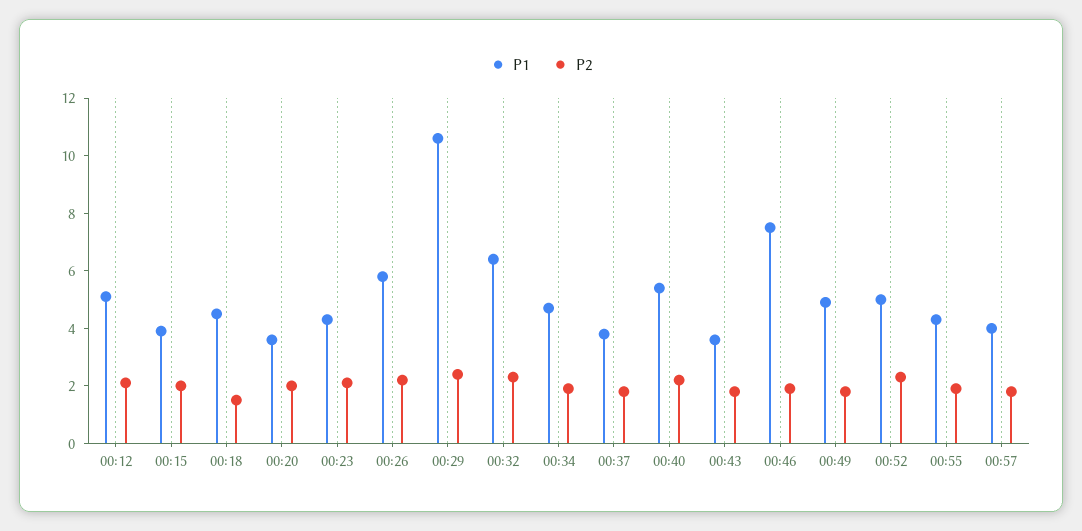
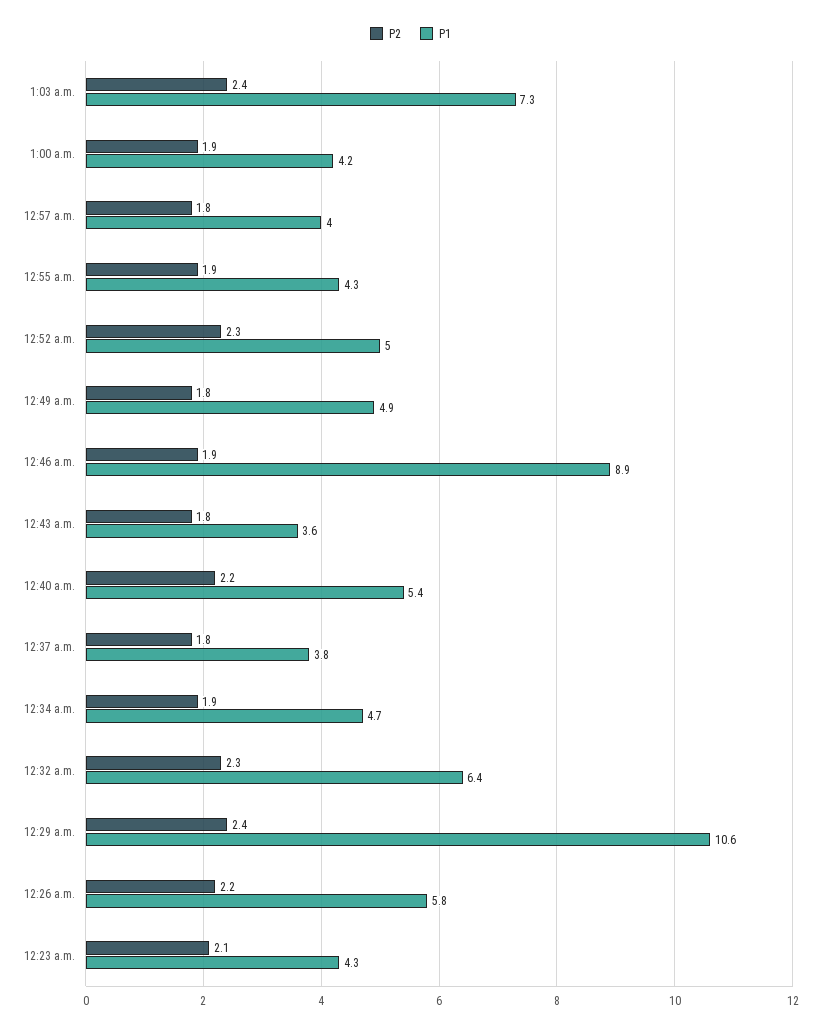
P1, 00:12: 5 -> none
P2, 00:12: 2 -> none
P1, 00:15: 4 -> none
P2, 00:15: 2 -> none
P1, 00:18: 4.5 -> none
P2, 00:18: 1.5 -> none
P1, 00:20: 3.5 -> none
P2, 00:20: 2 -> none
P1, 00:46: 7.5 -> 8.9
P2, 1:03 a.m.: none -> 2.4
P1, 1:03 a.m.: none -> 7.3
P2, 1:00 a.m.: none -> 1.9
P1, 1:00 a.m.: none -> 4.2

